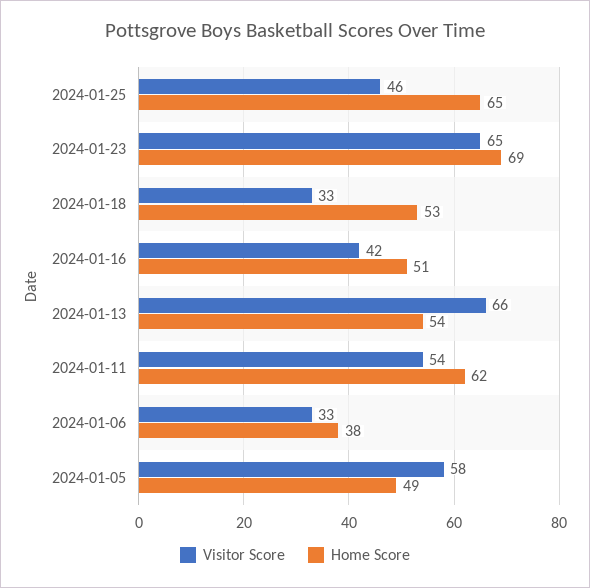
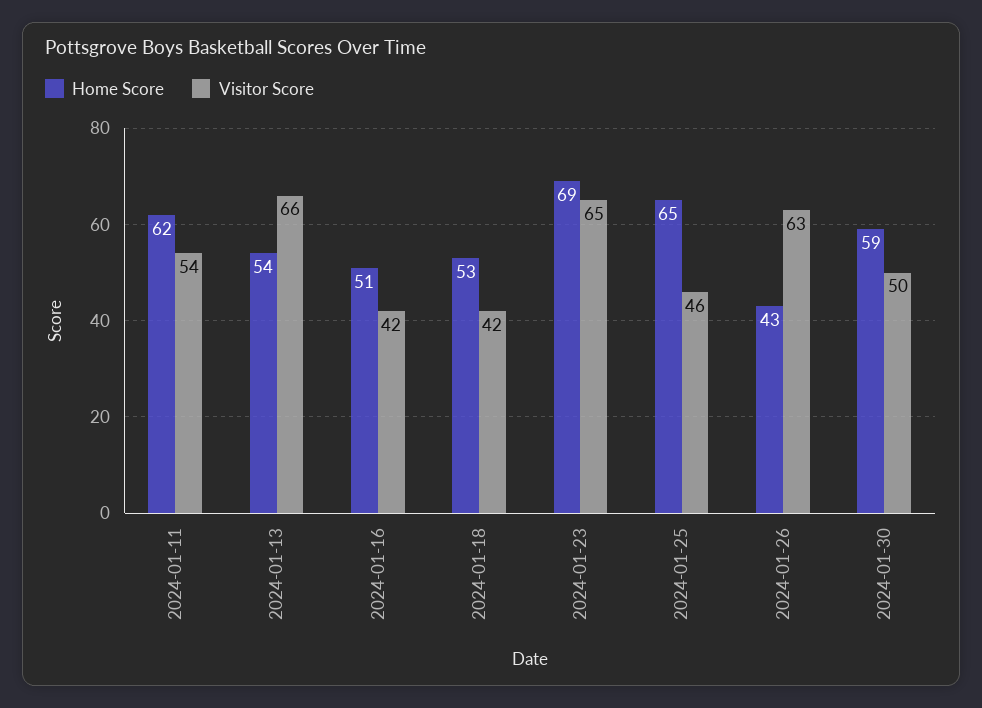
Visitor Score, 2024-01-18: 33 -> 42
Visitor Score, 2024-01-06: 33 -> none
Home Score, 2024-01-06: 38 -> none
Visitor Score, 2024-01-05: 58 -> none
Home Score, 2024-01-05: 49 -> none
Home Score, 2024-01-26: none -> 43
Visitor Score, 2024-01-26: none -> 63
Home Score, 2024-01-30: none -> 59
Visitor Score, 2024-01-30: none -> 50

